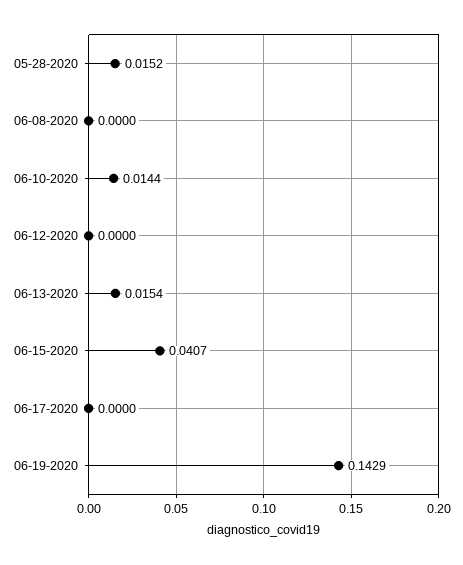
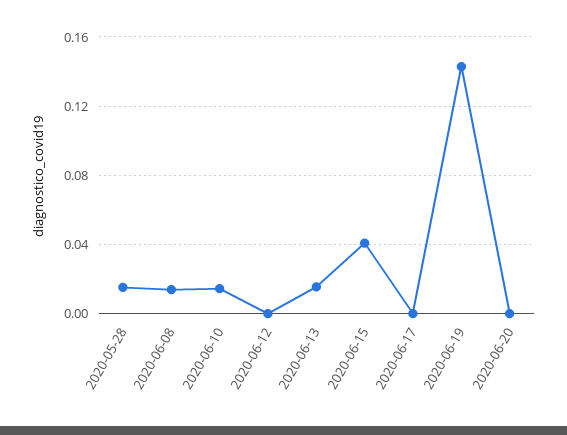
06-08-2020: 0 -> 0.015
2020-06-20: none -> 0

